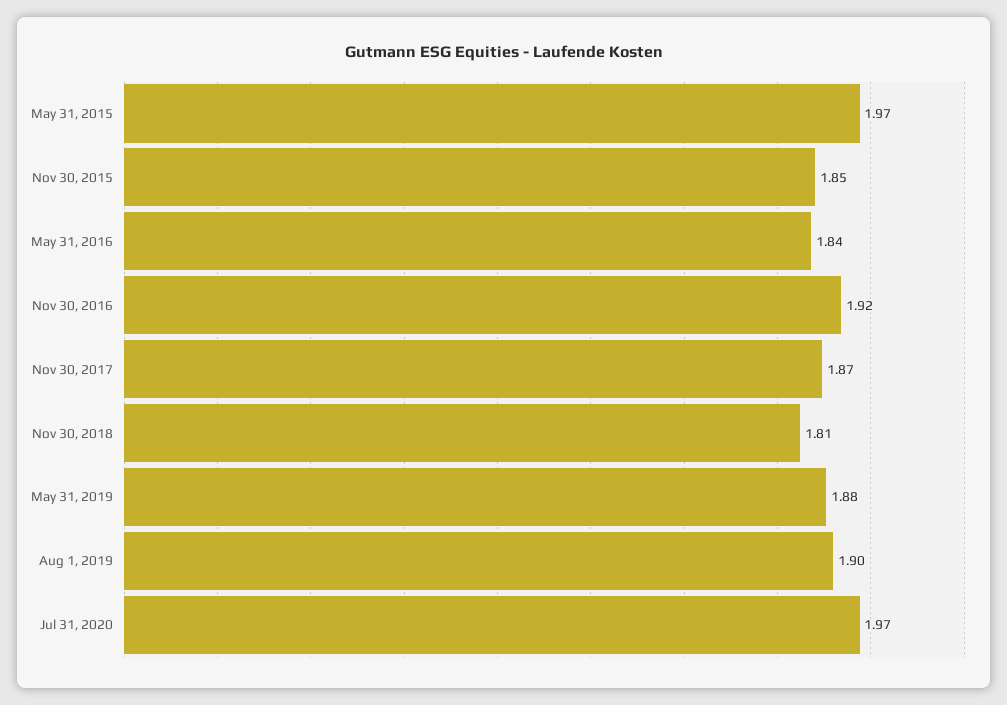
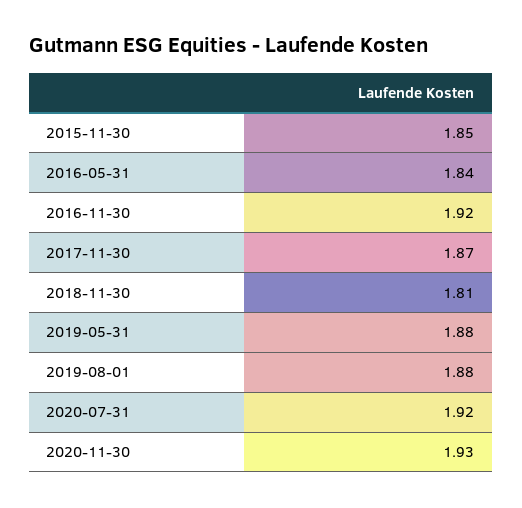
May 31, 2015: 1.97 -> none
Aug 1, 2019: 1.9 -> 1.88
Jul 31, 2020: 1.97 -> 1.92
2020-11-30: none -> 1.93

